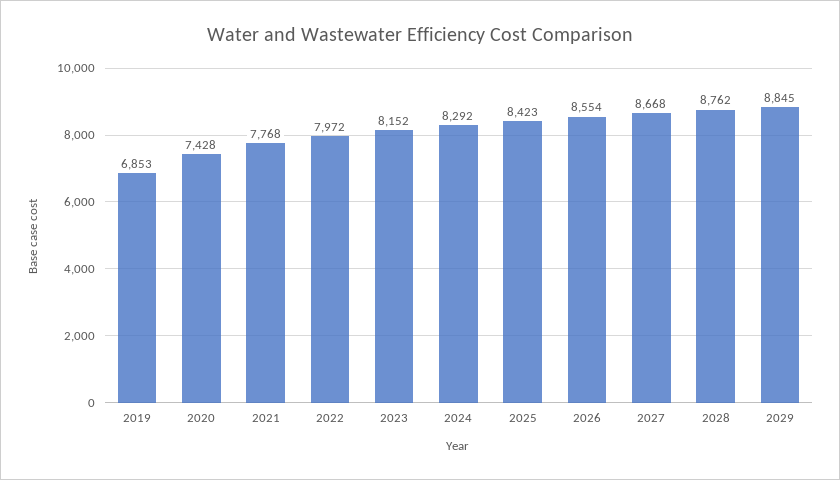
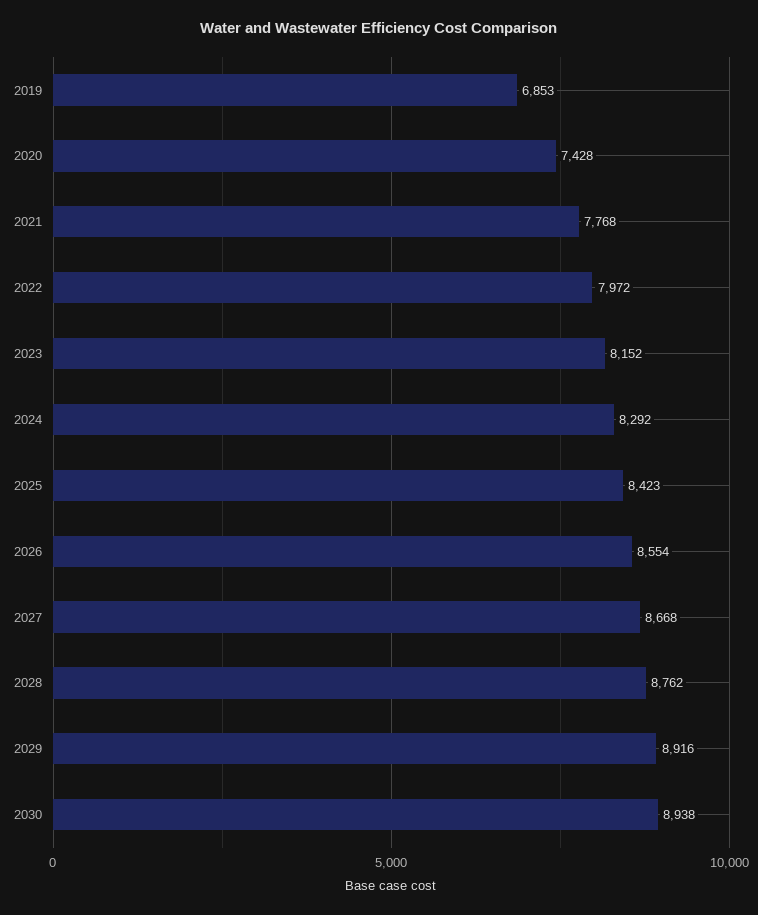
2029: 8845 -> 8916
2030: none -> 8938

